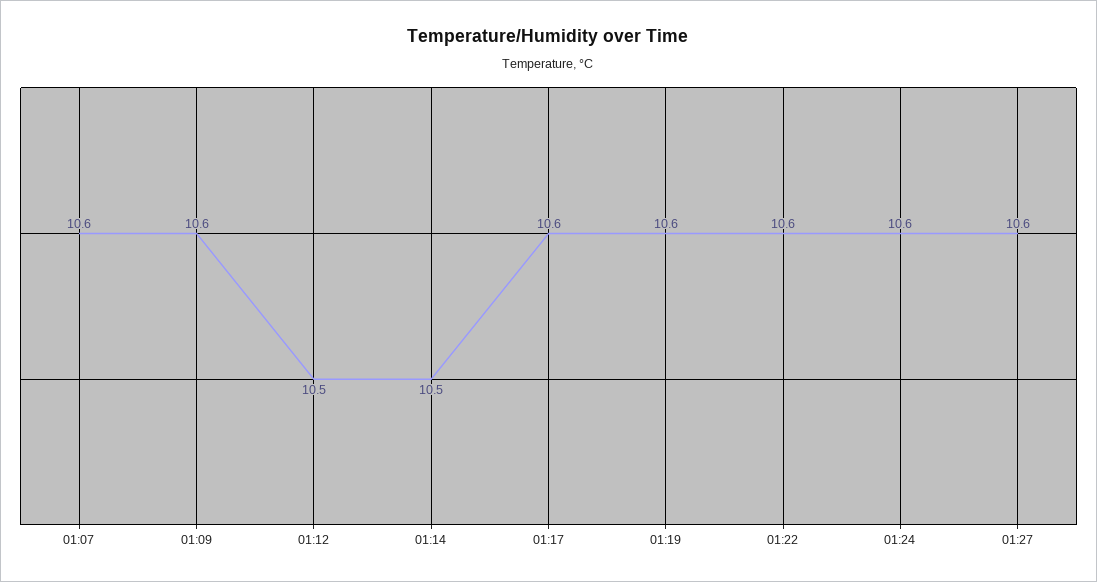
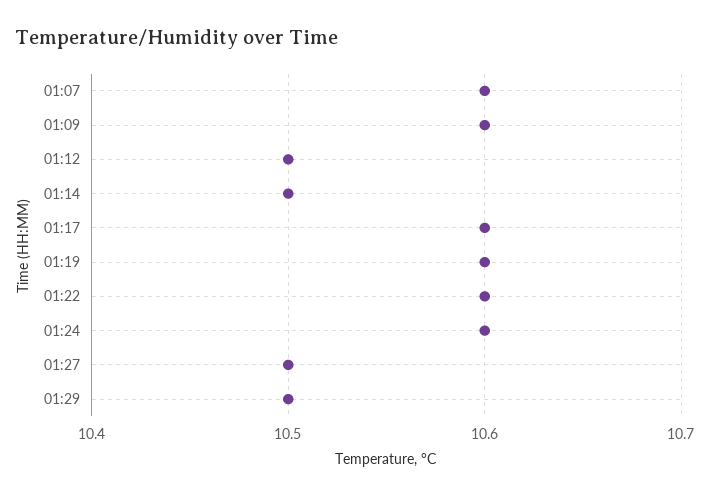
01:27: 10.6 -> 10.5
01:29: none -> 10.5

